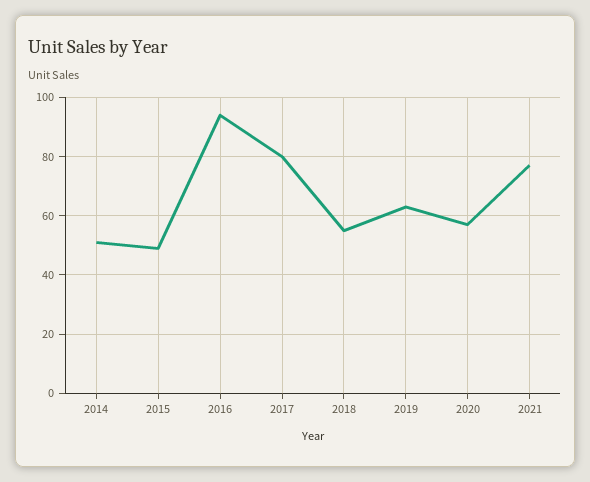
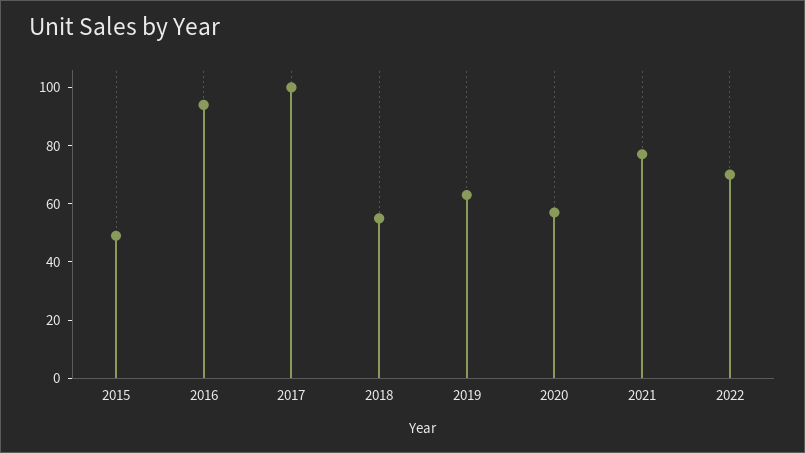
2014: 50 -> none
2017: 80 -> 100
2022: none -> 70

